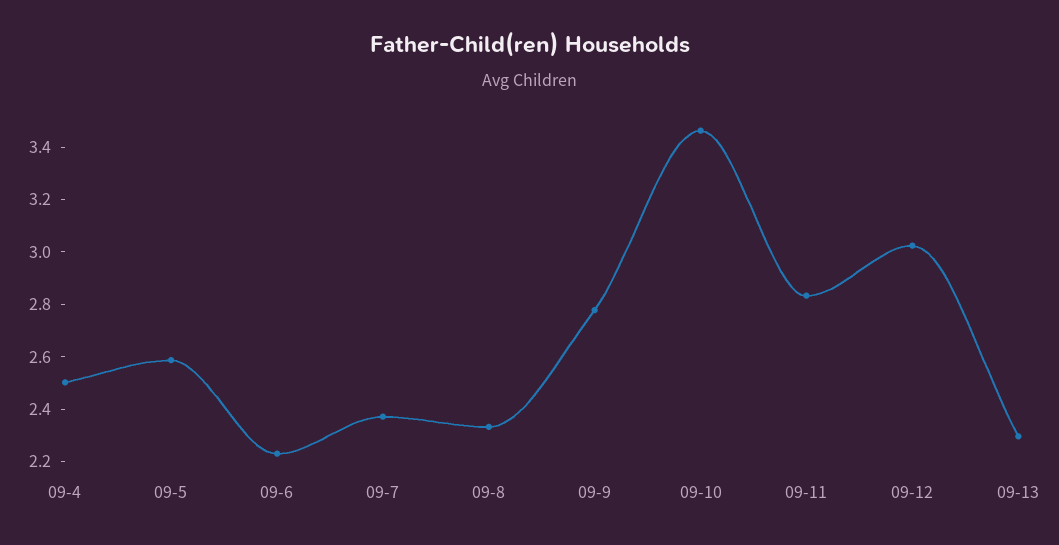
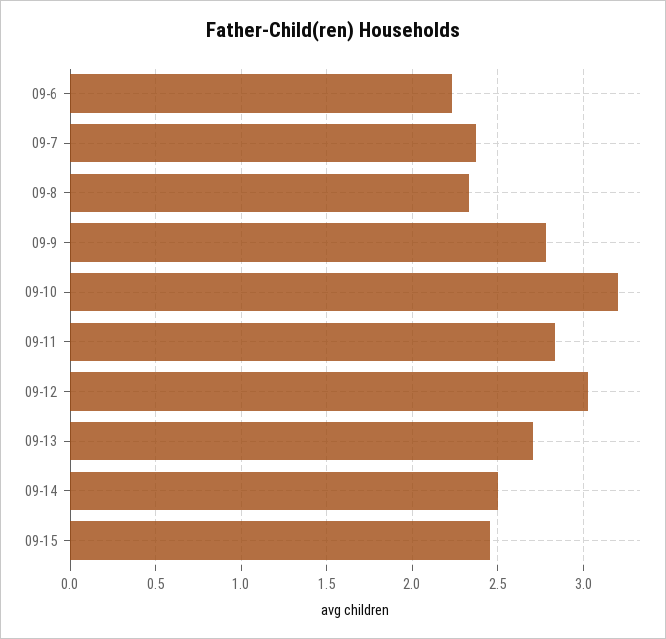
09-4: 2.5 -> none
09-5: 2.6 -> none
09-10: 3.45 -> 3.2
09-13: 2.3 -> 2.7
09-14: none -> 2.5
09-15: none -> 2.45

